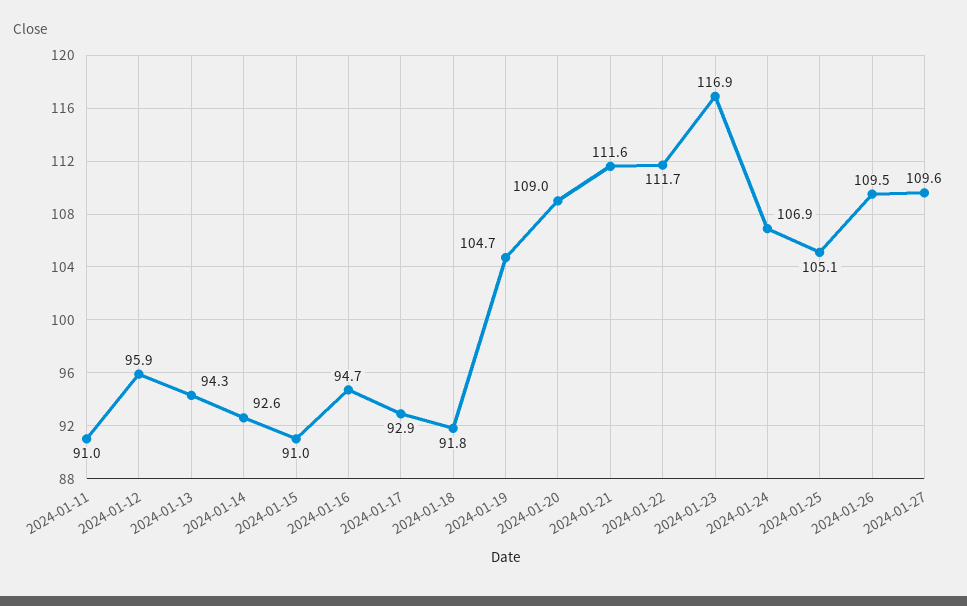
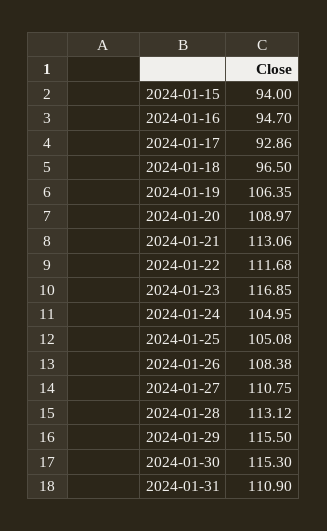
2024-01-11: 91 -> none
2024-01-12: 95.9 -> none
2024-01-13: 94.3 -> none
2024-01-14: 92.6 -> none
2024-01-15: 91 -> 94
2024-01-18: 91.8 -> 96.5
2024-01-19: 104.7 -> 106.35
2024-01-21: 111.6 -> 113.06
2024-01-24: 106.9 -> 104.95
2024-01-26: 109.5 -> 108.38
2024-01-27: 109.6 -> 110.75
2024-01-28: none -> 113.12
2024-01-29: none -> 115.5
2024-01-30: none -> 115.3
2024-01-31: none -> 110.9

